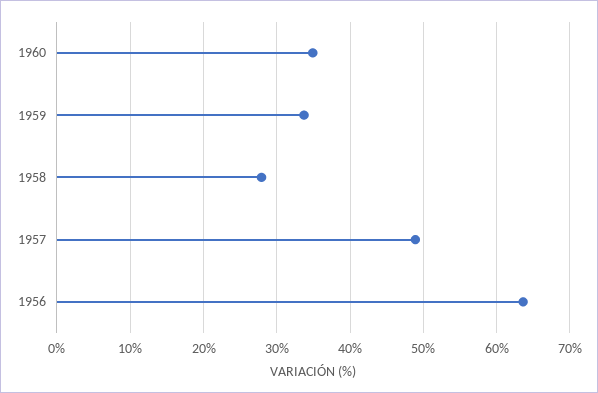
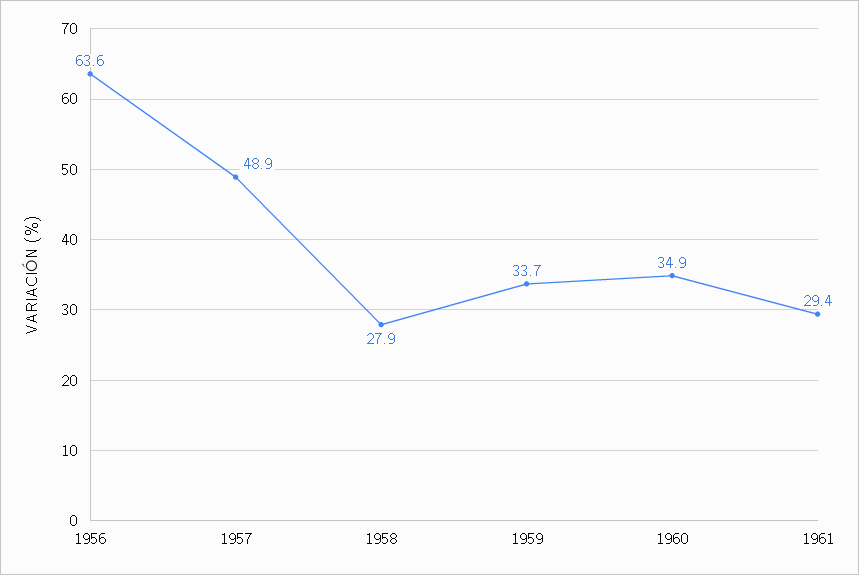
1961: none -> 29.4

